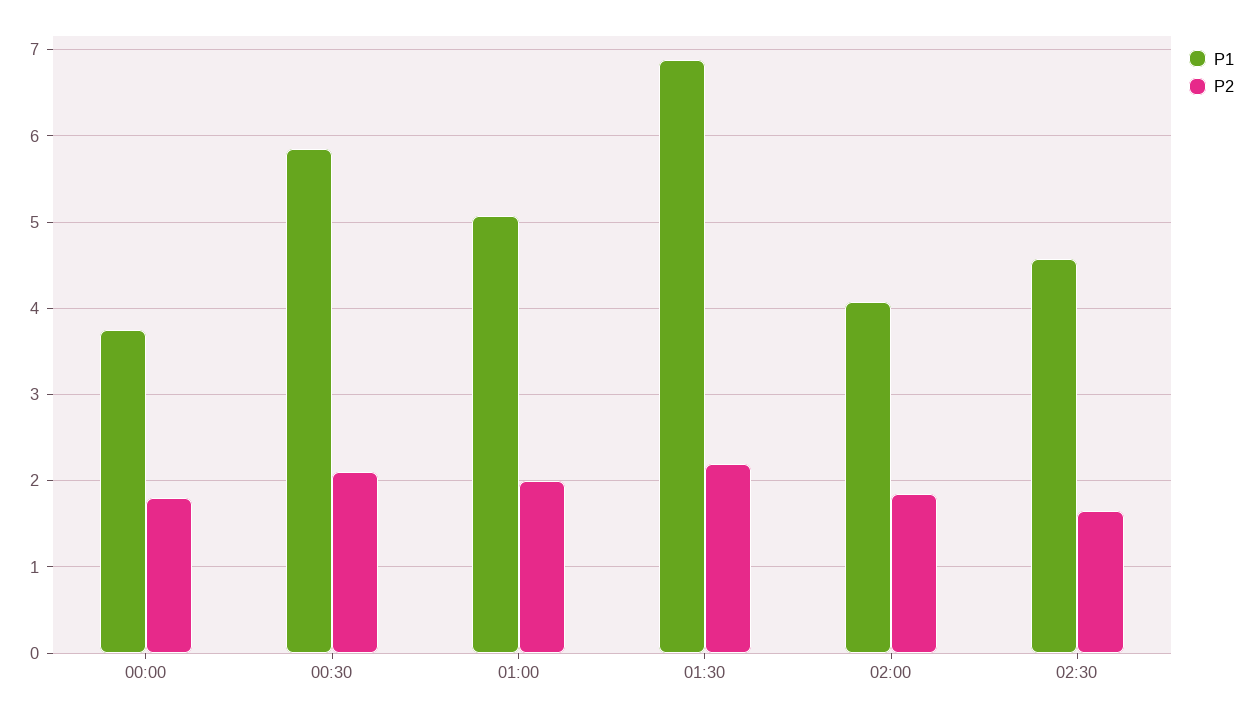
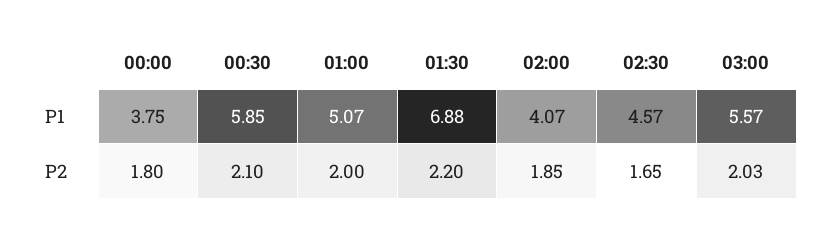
P1, 03:00: none -> 5.57
P2, 03:00: none -> 2.03

